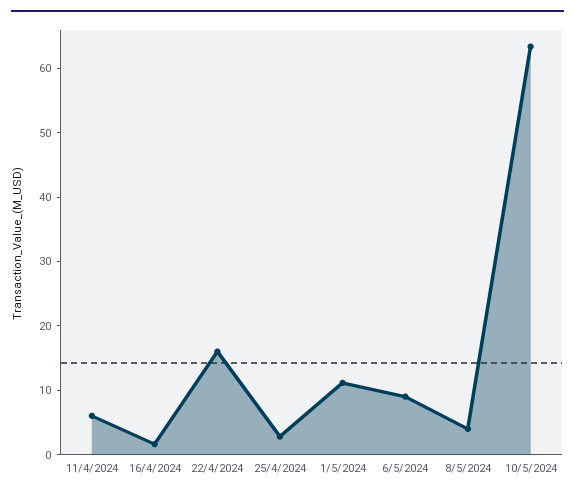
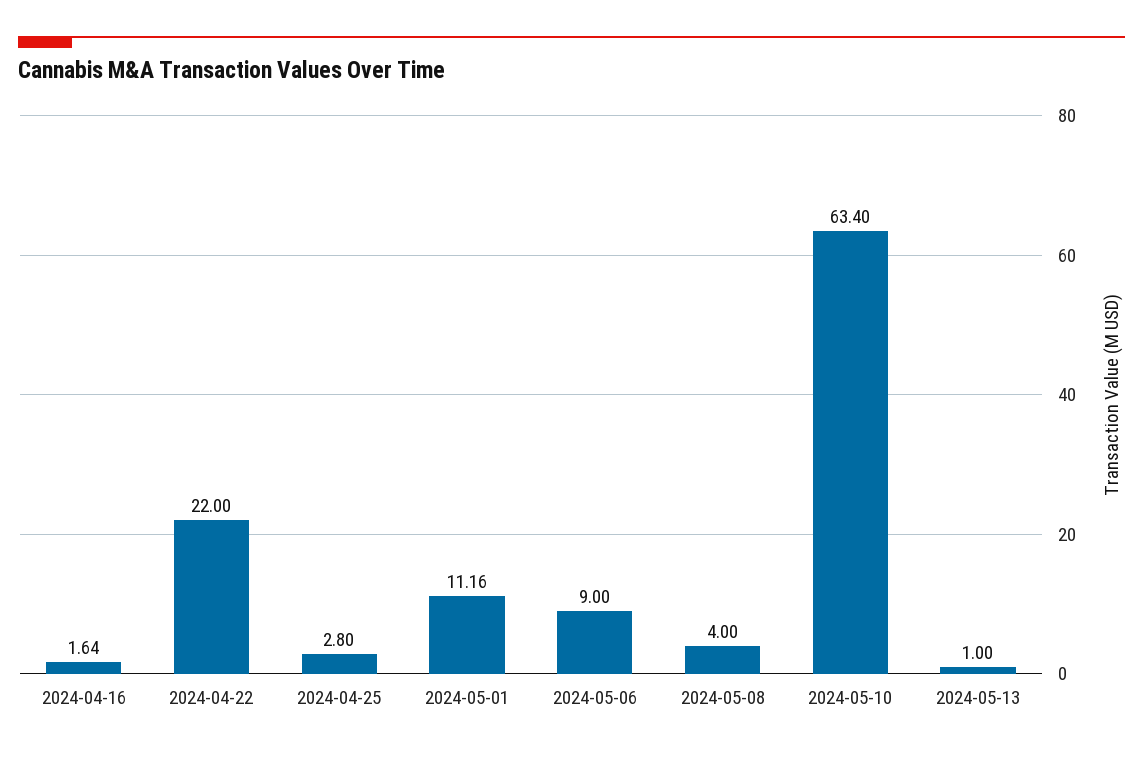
11/4/2024: 6 -> none
22/4/2024: 16 -> 22
2024-05-13: none -> 1

